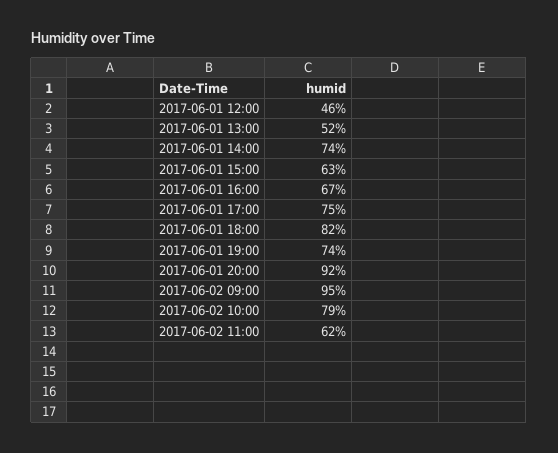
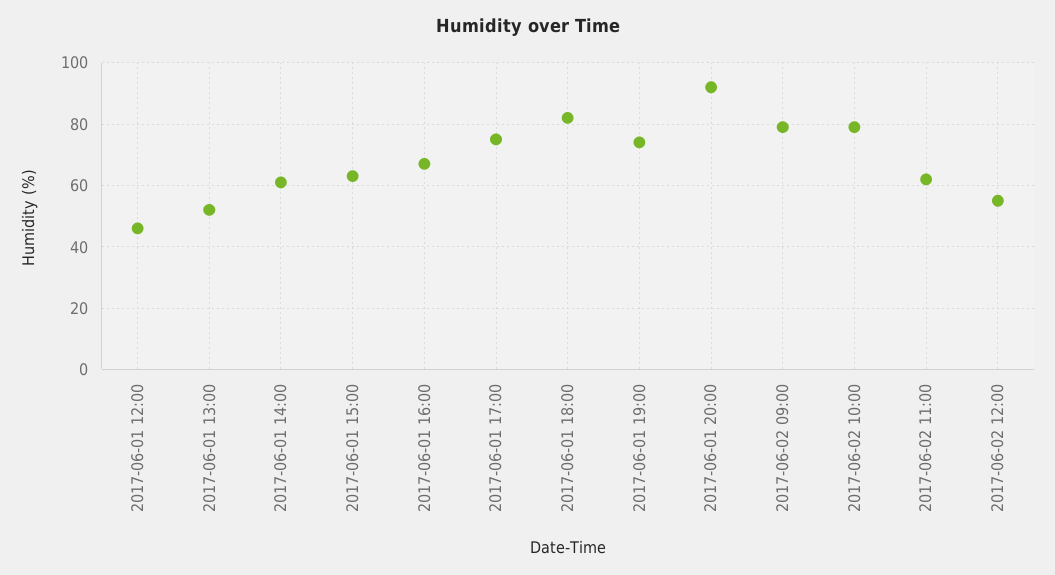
2017-06-01 14:00: 74 -> 60
2017-06-02 09:00: 95 -> 80
2017-06-02 12:00: none -> 55

